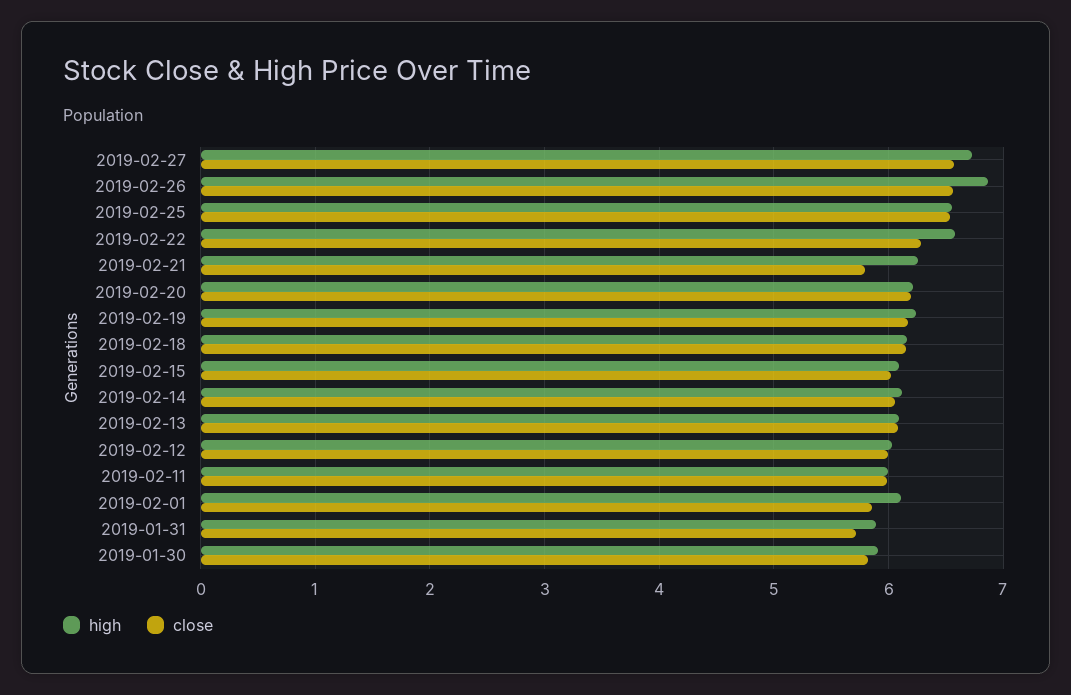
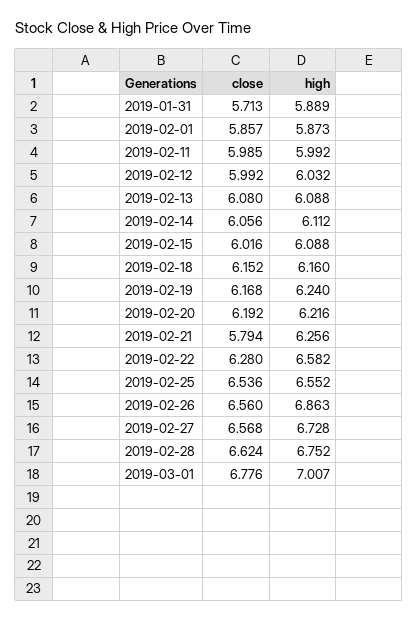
high, 2019-02-01: 6.1 -> 5.873
high, 2019-01-30: 5.9 -> none
close, 2019-01-30: 5.8 -> none
close, 2019-02-28: none -> 6.624
high, 2019-02-28: none -> 6.752
close, 2019-03-01: none -> 6.776
high, 2019-03-01: none -> 7.007

